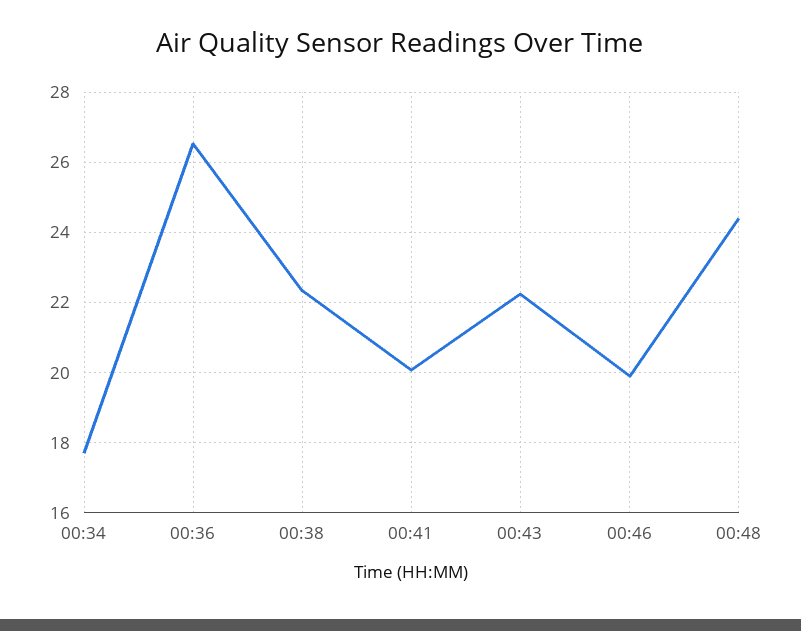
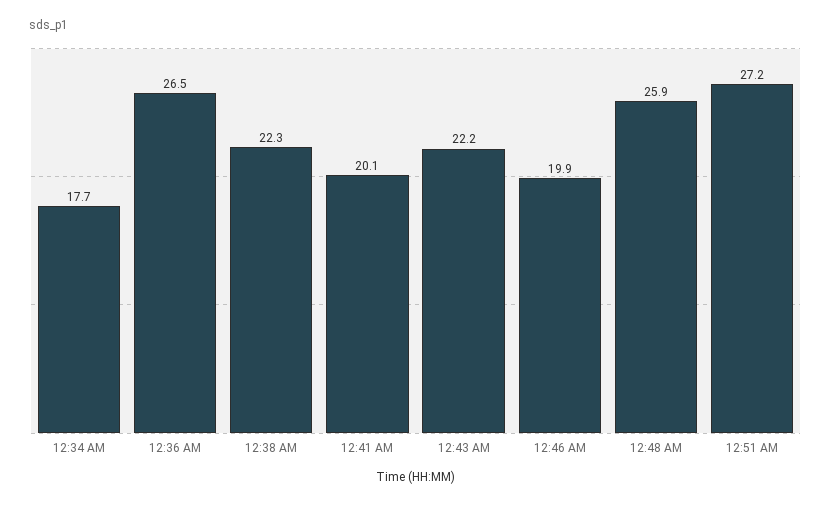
00:48: 24.4 -> 25.9
12:51 AM: none -> 27.2

